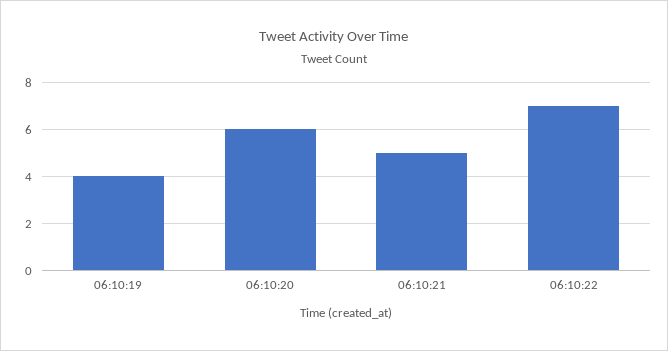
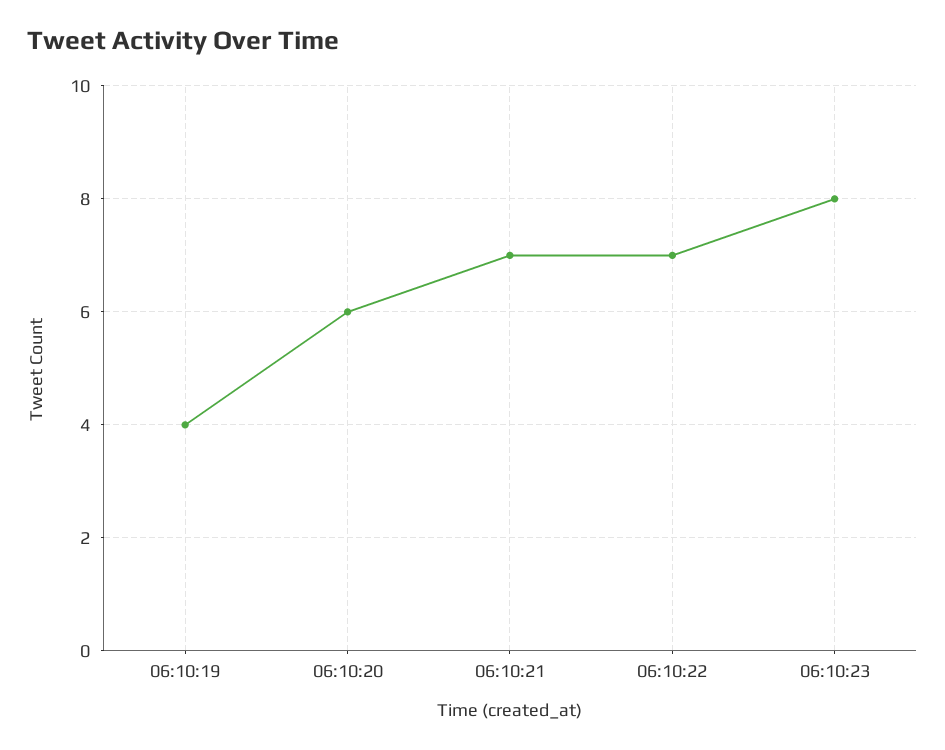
06:10:21: 5 -> 7
06:10:23: none -> 8

